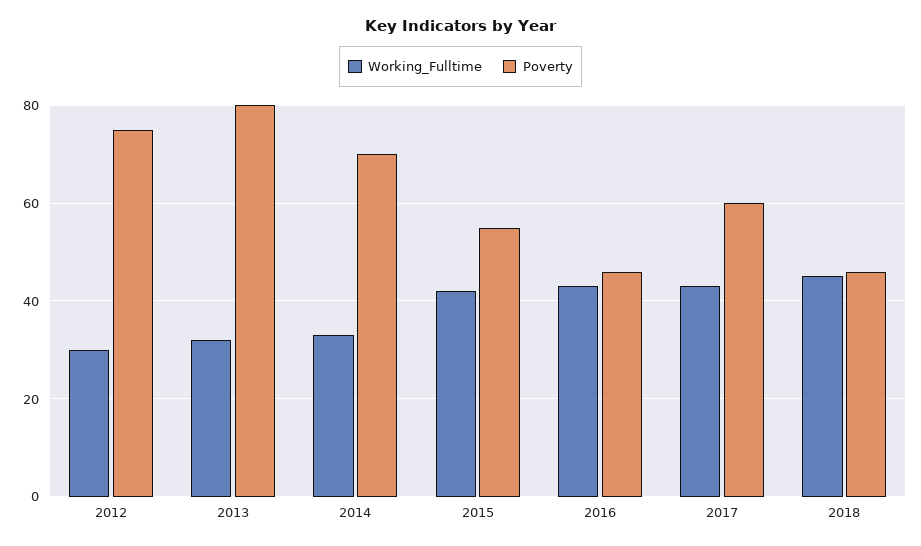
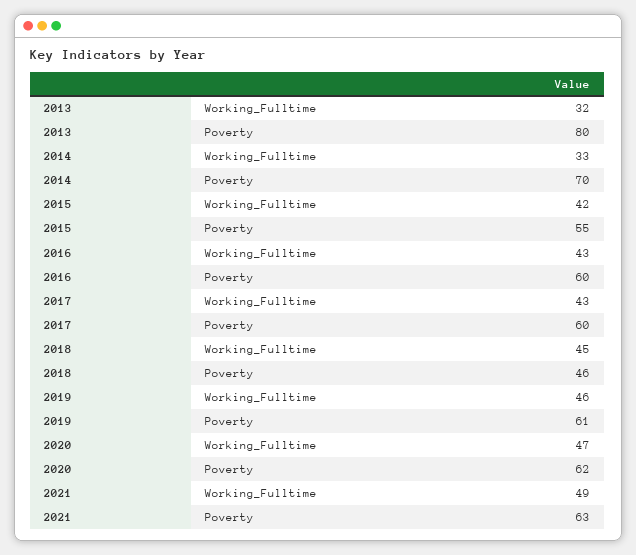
Working_Fulltime, 2012: 30 -> none
Poverty, 2012: 75 -> none
Poverty, 2016: 45 -> 60
Working_Fulltime, 2019: none -> 46
Poverty, 2019: none -> 61
Working_Fulltime, 2020: none -> 47
Poverty, 2020: none -> 62
Working_Fulltime, 2021: none -> 49
Poverty, 2021: none -> 63

